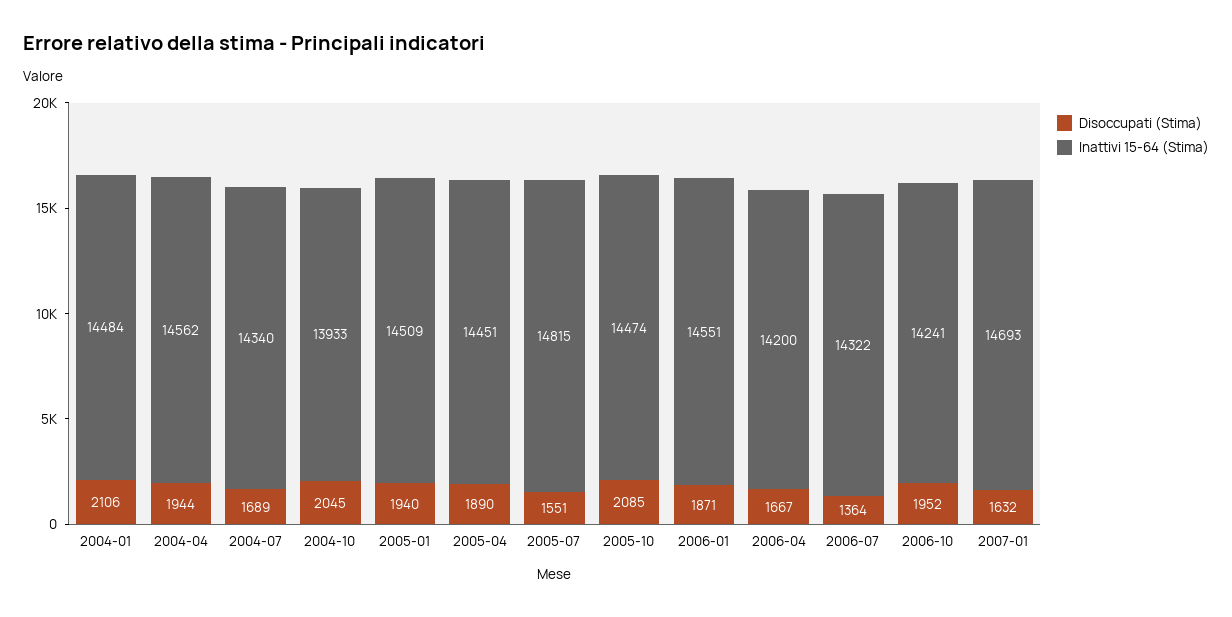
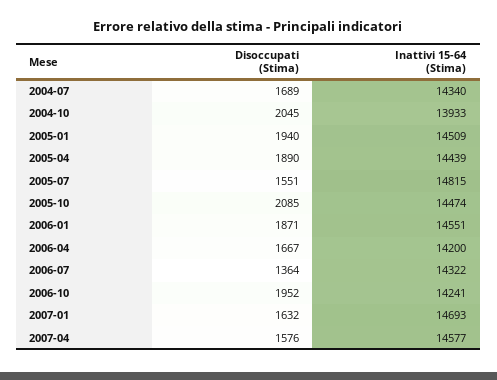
Disoccupati (Stima), 2004-01: 2106 -> none
Inattivi 15-64 (Stima), 2004-01: 14484 -> none
Disoccupati (Stima), 2004-04: 1944 -> none
Inattivi 15-64 (Stima), 2004-04: 14562 -> none
Inattivi 15-64 (Stima), 2005-04: 14451 -> 14439
Disoccupati (Stima), 2007-04: none -> 1576
Inattivi 15-64 (Stima), 2007-04: none -> 14577

